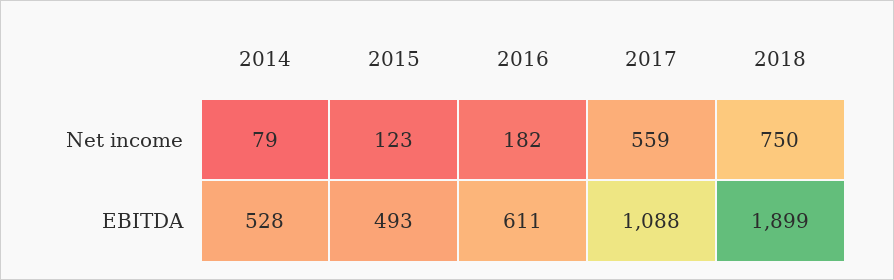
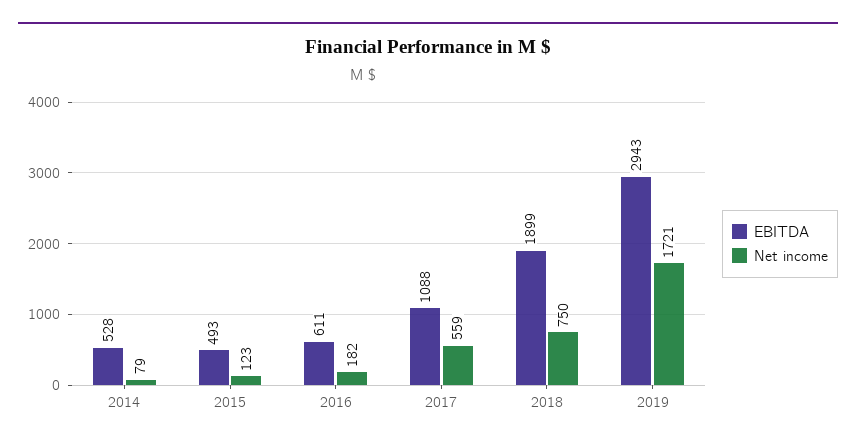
EBITDA, 2019: none -> 2943
Net income, 2019: none -> 1721

